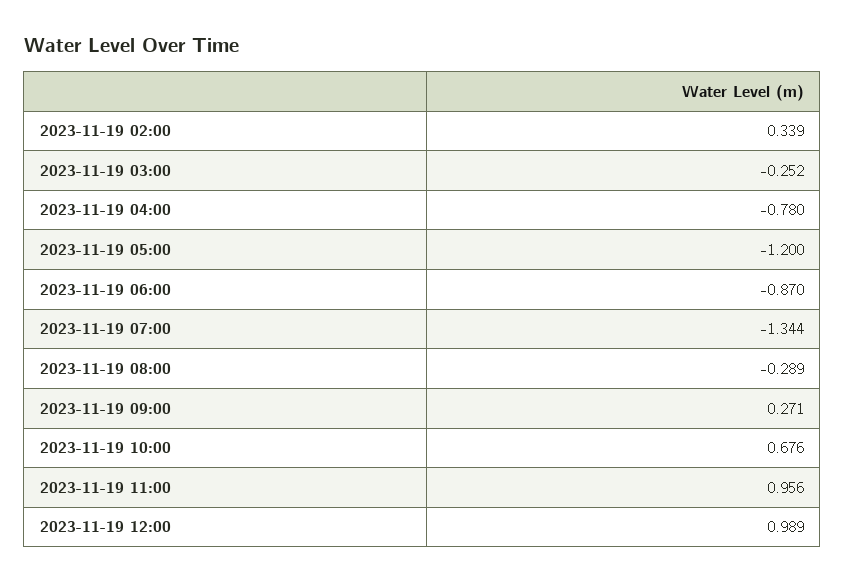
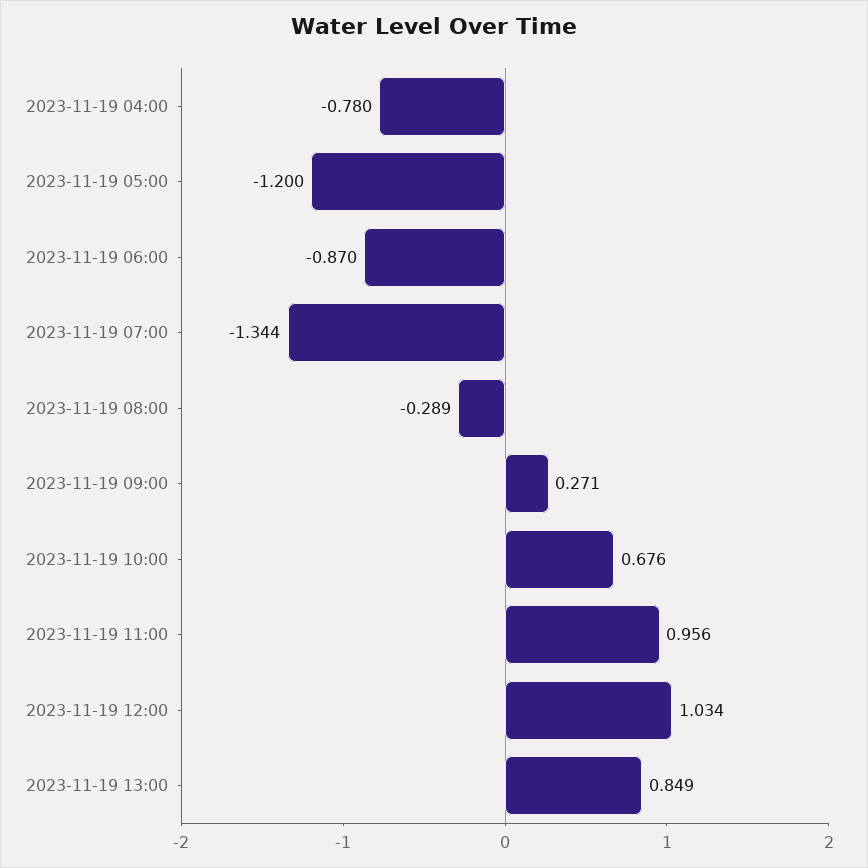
2023-11-19 02:00: 0.339 -> none
2023-11-19 03:00: -0.252 -> none
2023-11-19 12:00: 0.989 -> 1.034
2023-11-19 13:00: none -> 0.849

